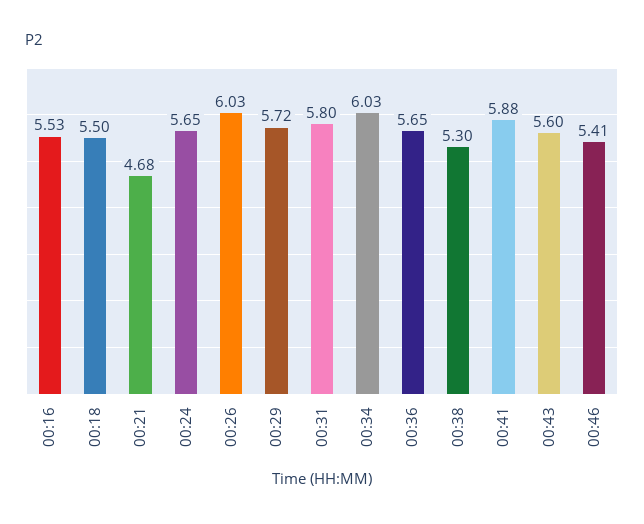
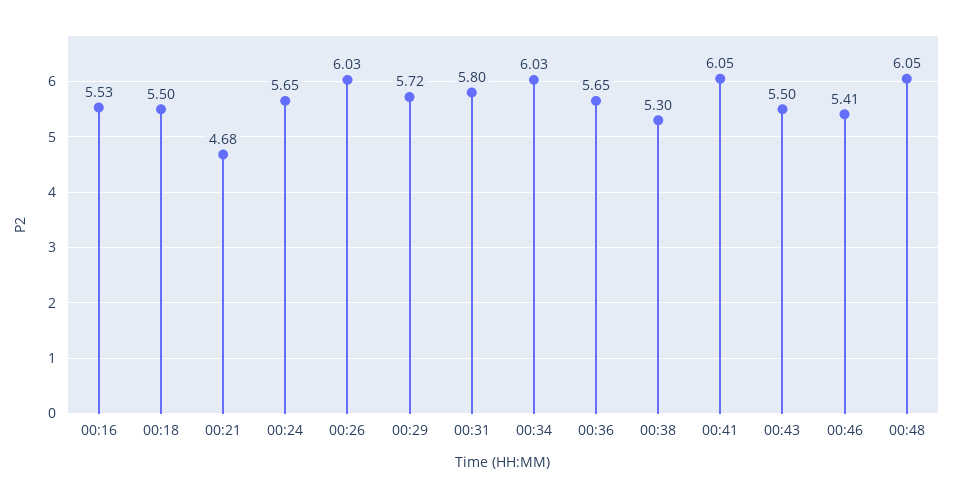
00:41: 5.88 -> 6.05
00:43: 5.6 -> 5.5
00:48: none -> 6.05

